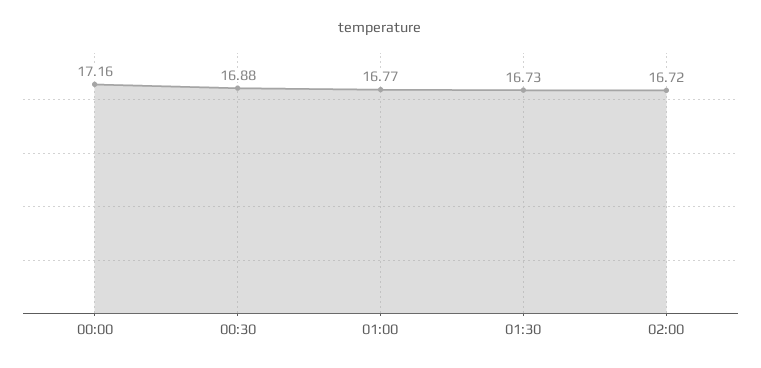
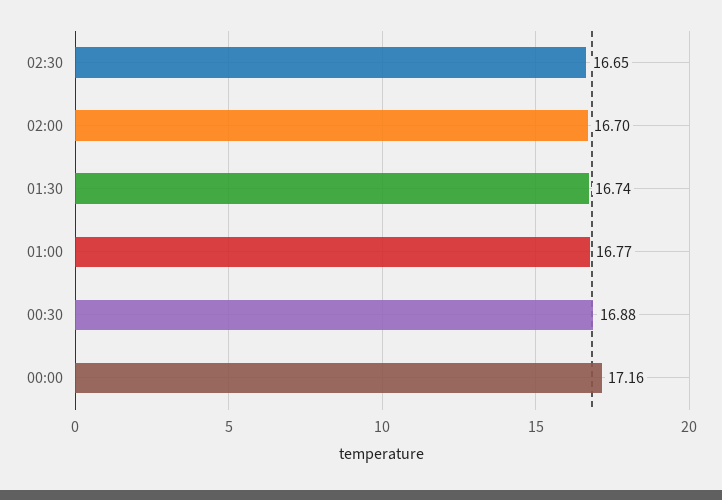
01:30: 16.73 -> 16.74
02:00: 16.72 -> 16.7
02:30: none -> 16.65

